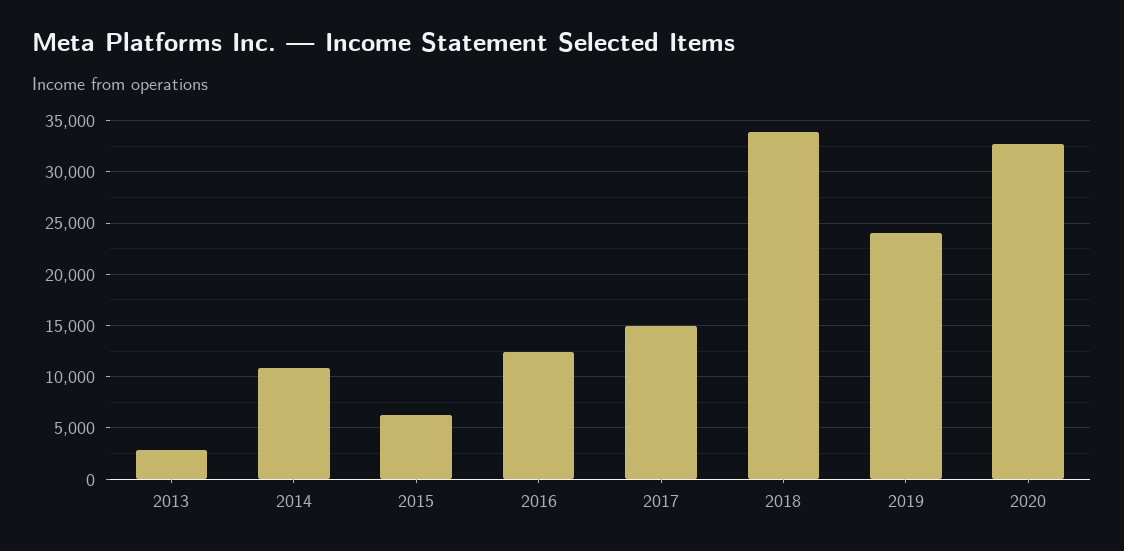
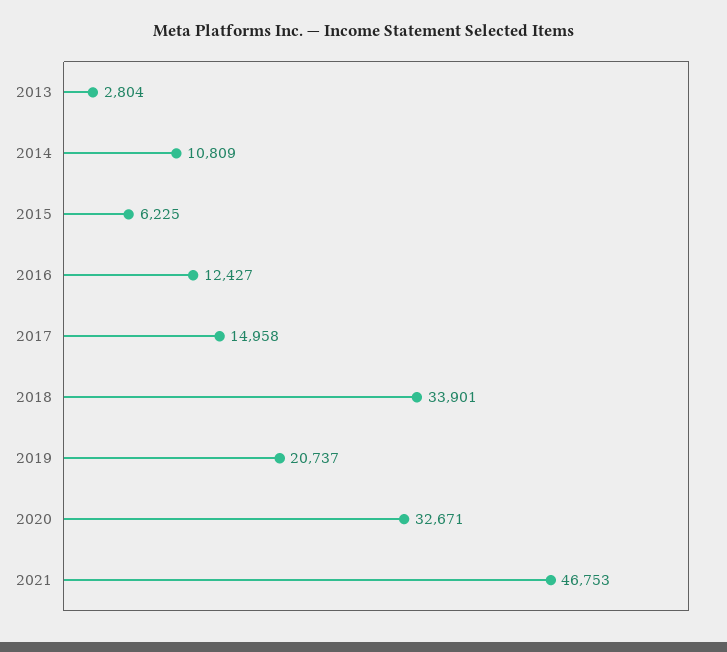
2019: 24000 -> 20737
2021: none -> 46753

